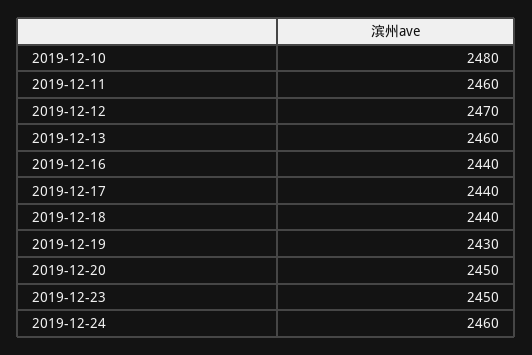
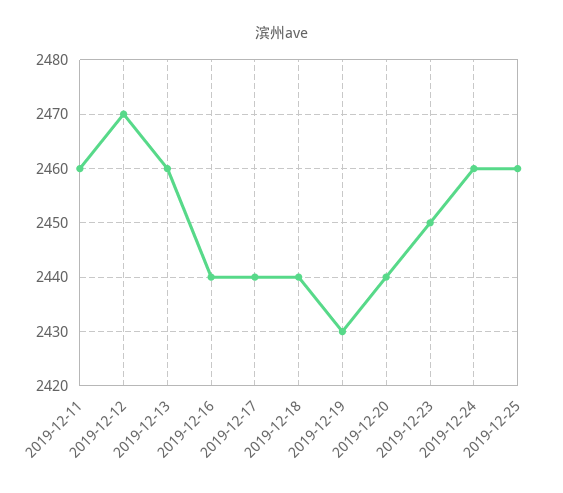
2019-12-10: 2480 -> none
2019-12-20: 2450 -> 2440
2019-12-25: none -> 2460

